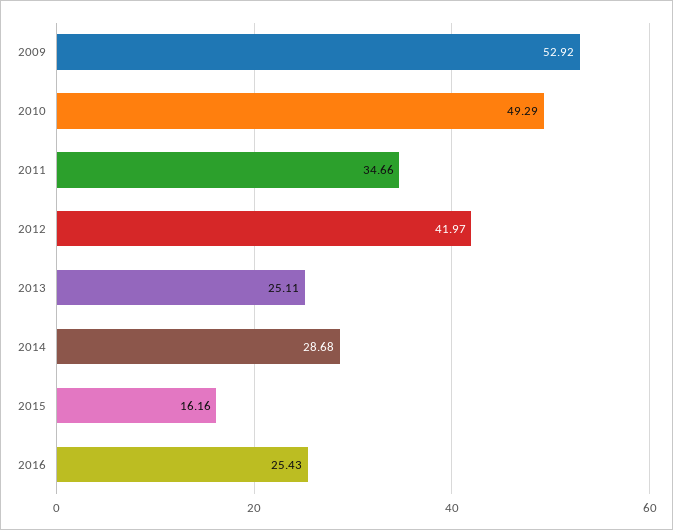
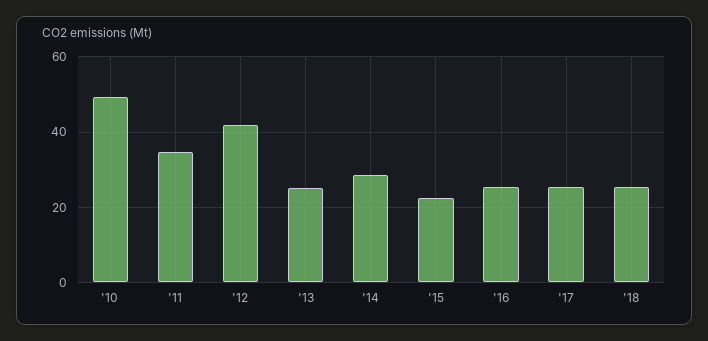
2009: 52.92 -> none
2015: 16.16 -> 22
'17: none -> 26
'18: none -> 26

